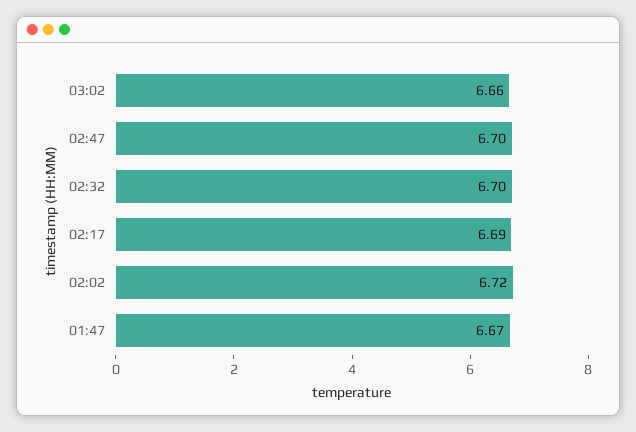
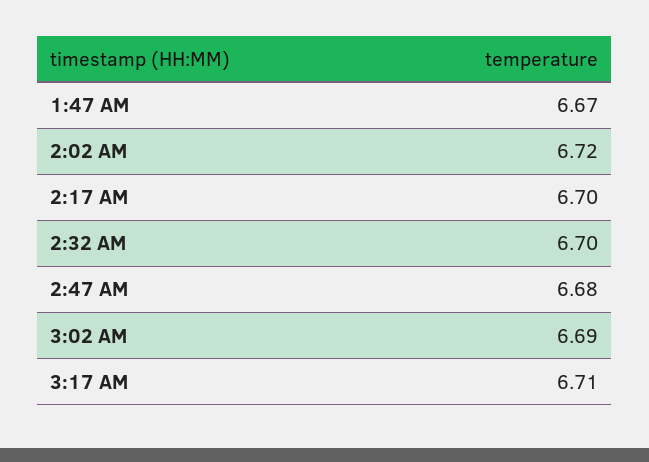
03:02: 6.66 -> 6.69
02:47: 6.7 -> 6.68
02:17: 6.69 -> 6.7
3:17 AM: none -> 6.71

